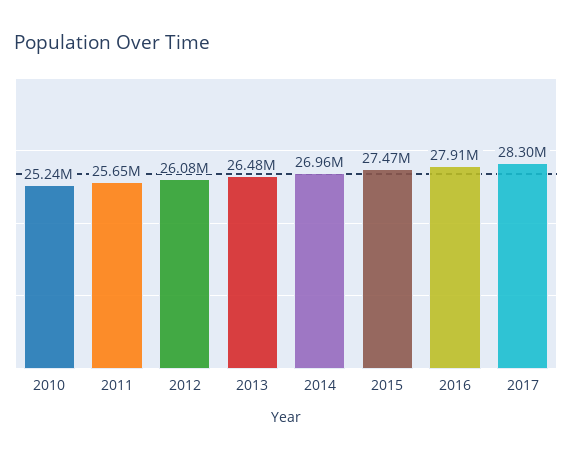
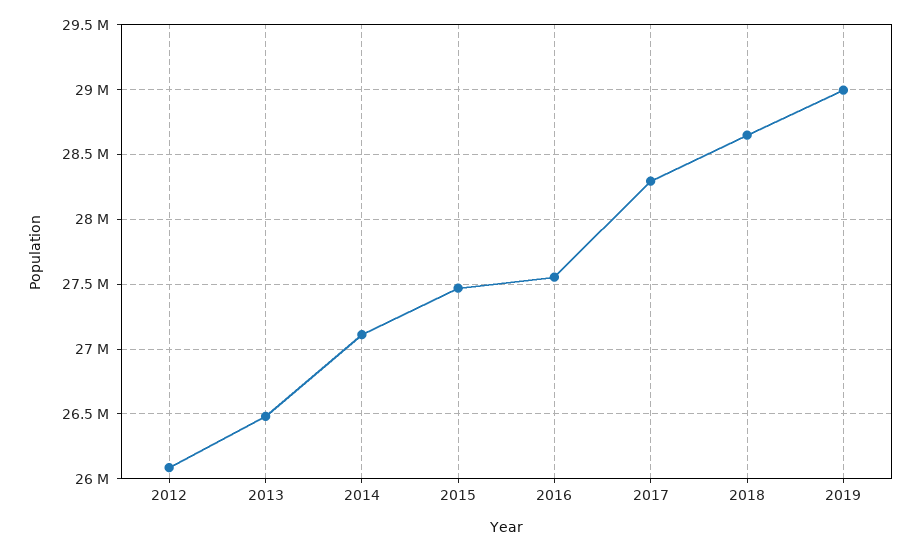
2010: 25240000 -> none
2011: 25650000 -> none
2014: 26960000 -> 27100000
2016: 27910000 -> 27550000
2018: none -> 28650000
2019: none -> 29000000

